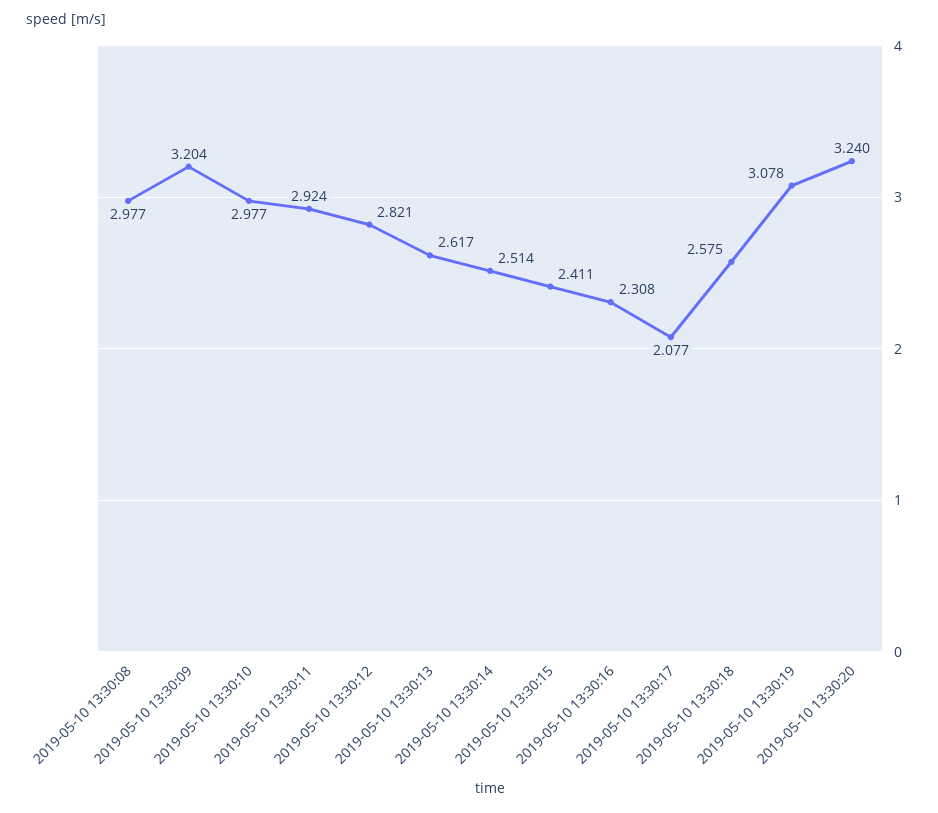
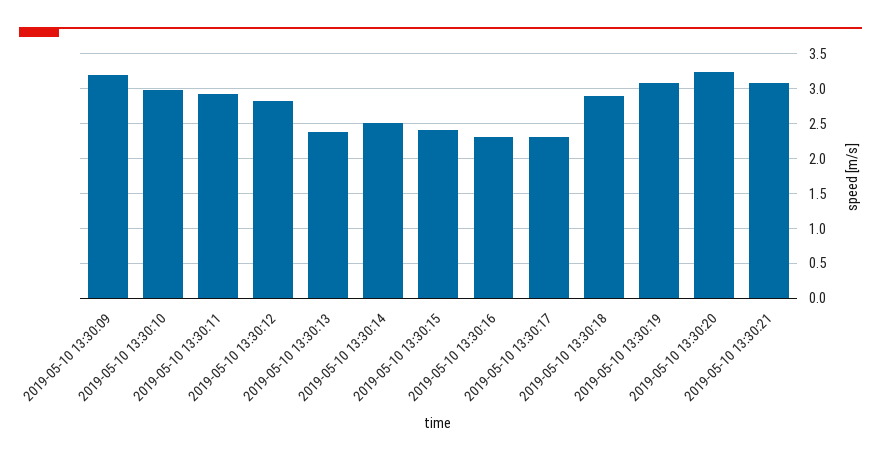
2019-05-10 13:30:08: 2.977 -> none
2019-05-10 13:30:13: 2.617 -> 2.4
2019-05-10 13:30:17: 2.077 -> 2.3
2019-05-10 13:30:18: 2.575 -> 2.9
2019-05-10 13:30:21: none -> 3.1

